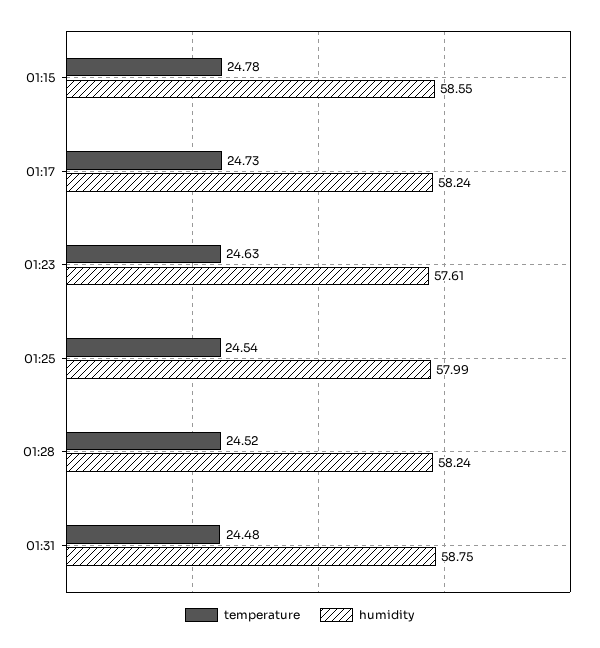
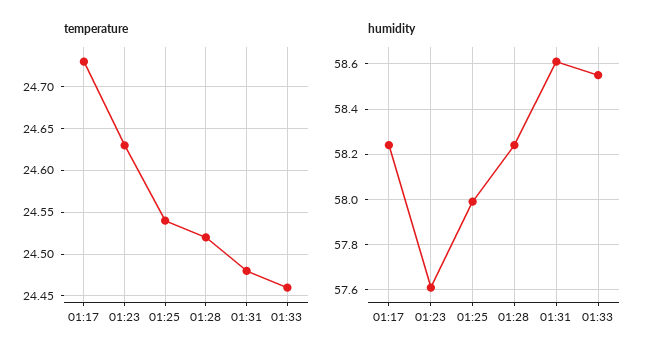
temperature, 01:15: 24.78 -> none
humidity, 01:15: 58.55 -> none
humidity, 01:31: 58.75 -> 58.6
temperature, 01:33: none -> 24.46
humidity, 01:33: none -> 58.55

